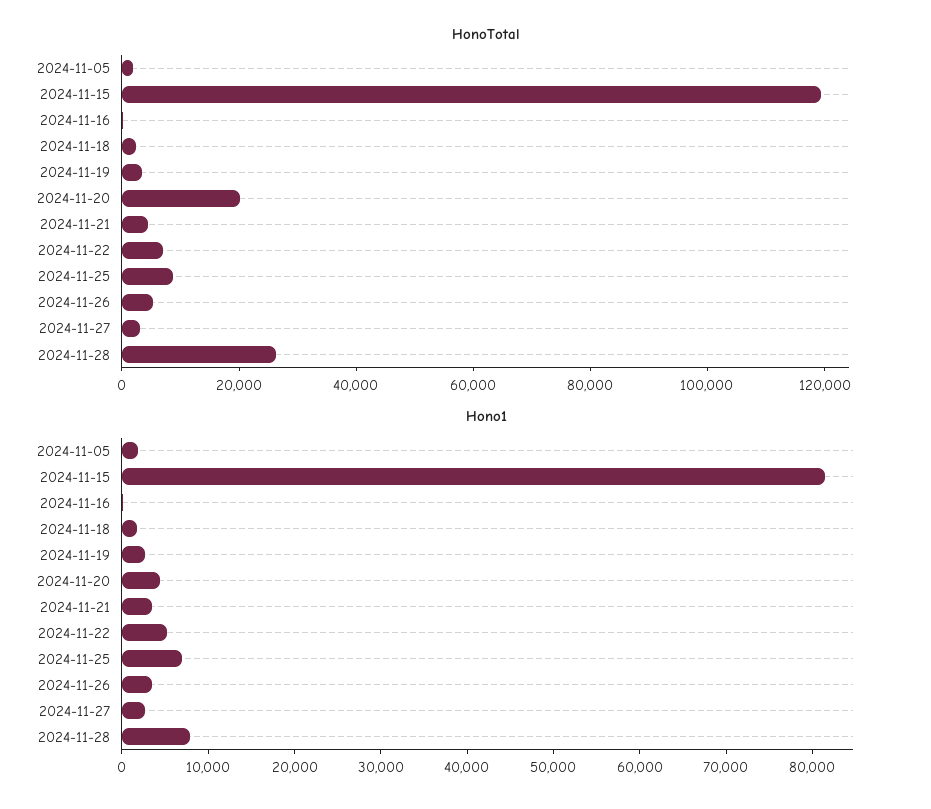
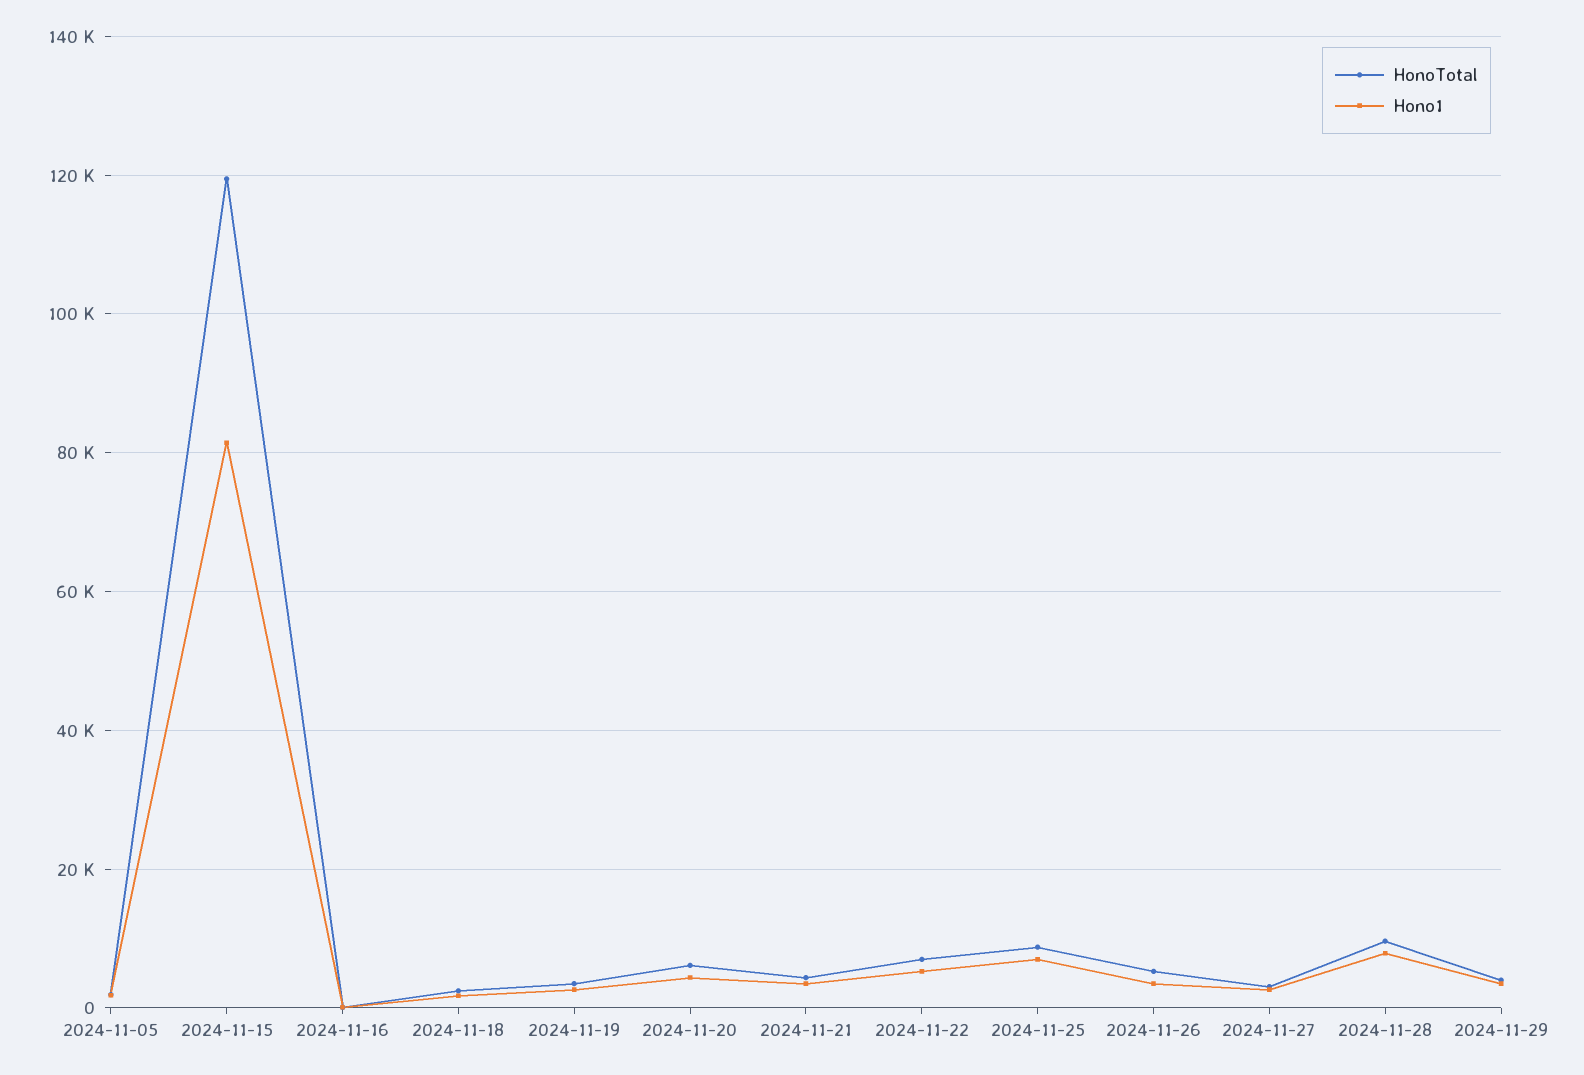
HonoTotal, 2024-11-20: 20000 -> 6000
HonoTotal, 2024-11-28: 25000 -> 10000
HonoTotal, 2024-11-29: none -> 4000
Hono1, 2024-11-29: none -> 4000

